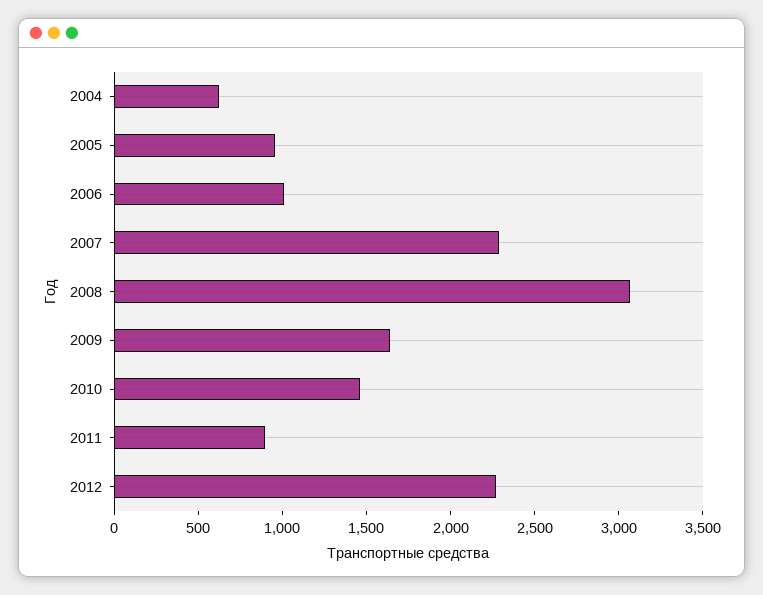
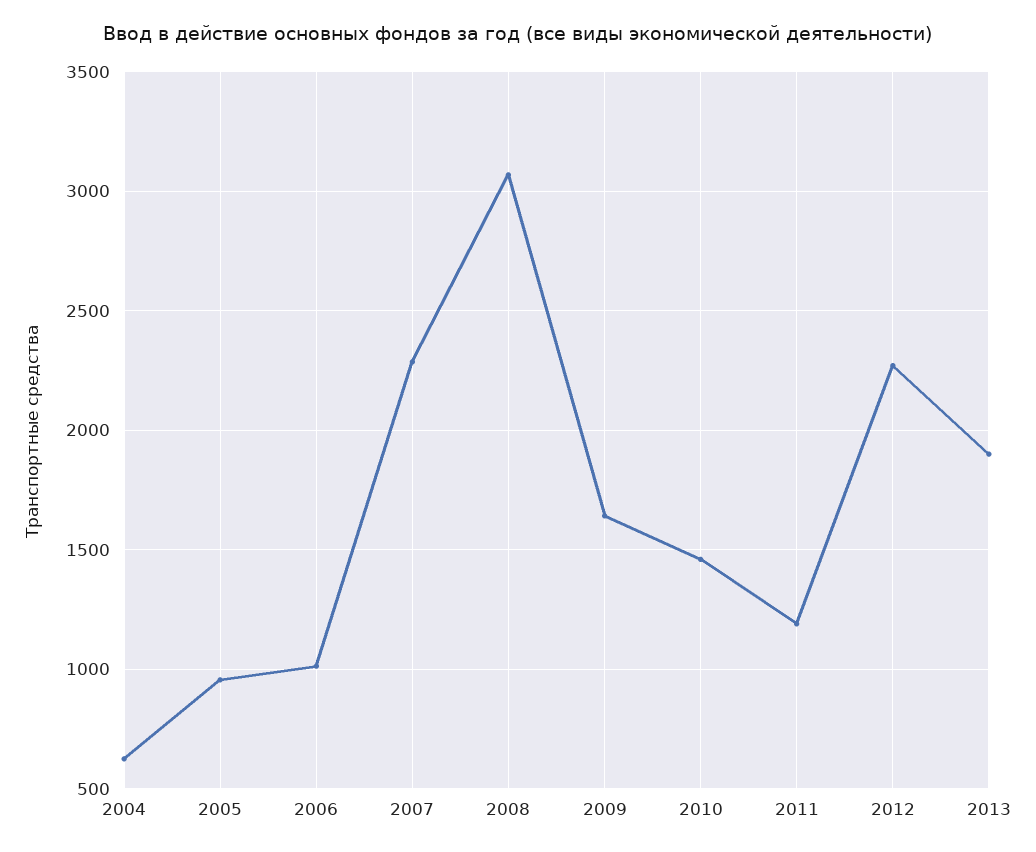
2011: 900 -> 1200
2013: none -> 1900

